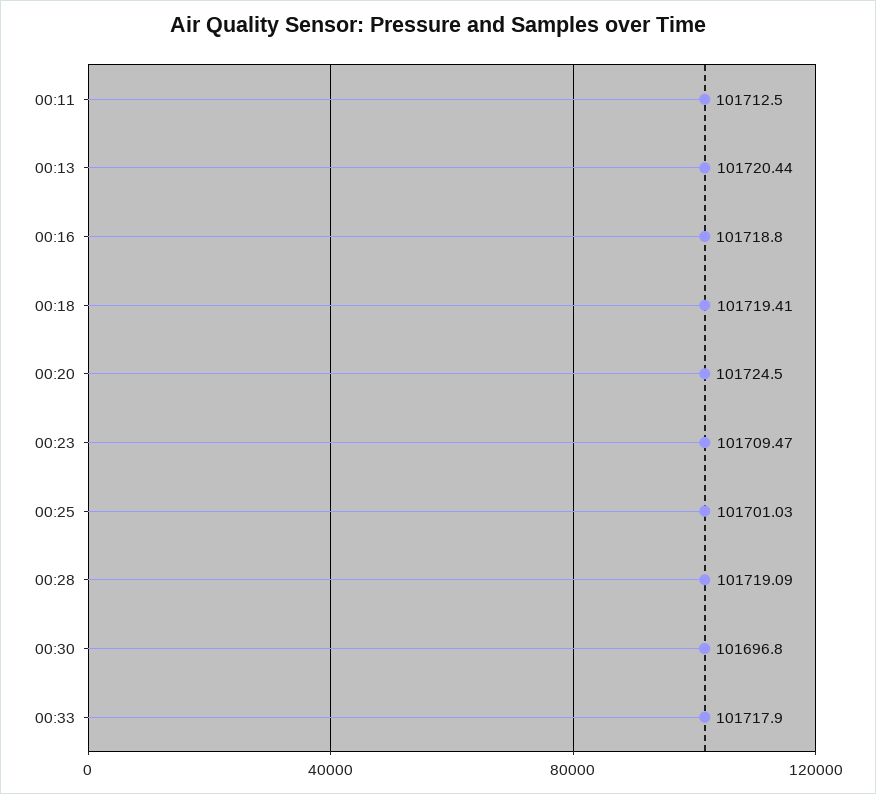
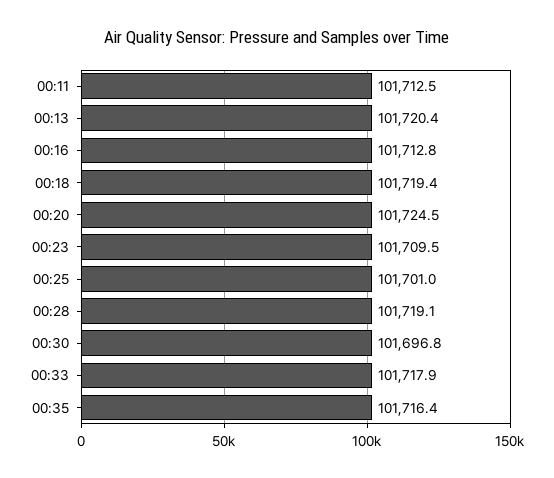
00:16: 101718.8 -> 101712.8
00:35: none -> 101716.4

